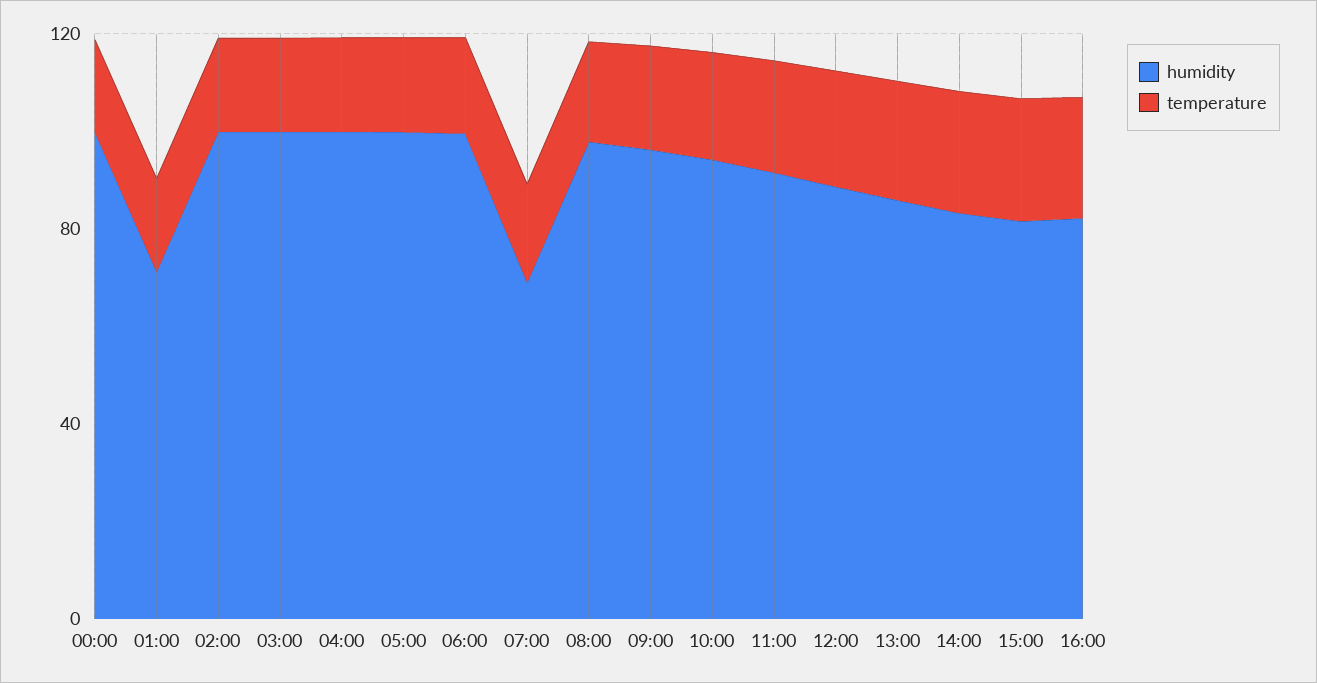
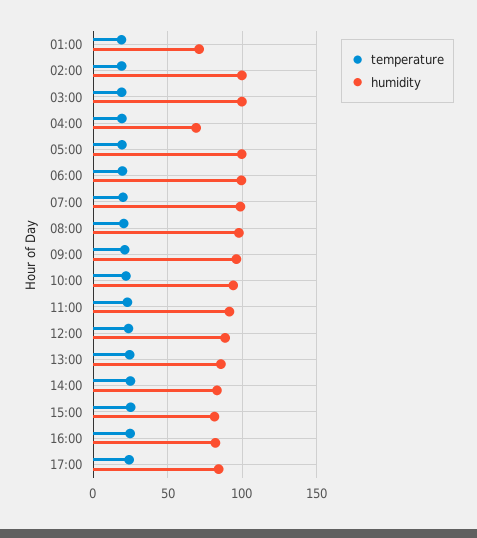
humidity, 00:00: 100 -> none
temperature, 00:00: 20 -> none
humidity, 04:00: 100 -> 70
humidity, 07:00: 70 -> 100
temperature, 17:00: none -> 25
humidity, 17:00: none -> 85

